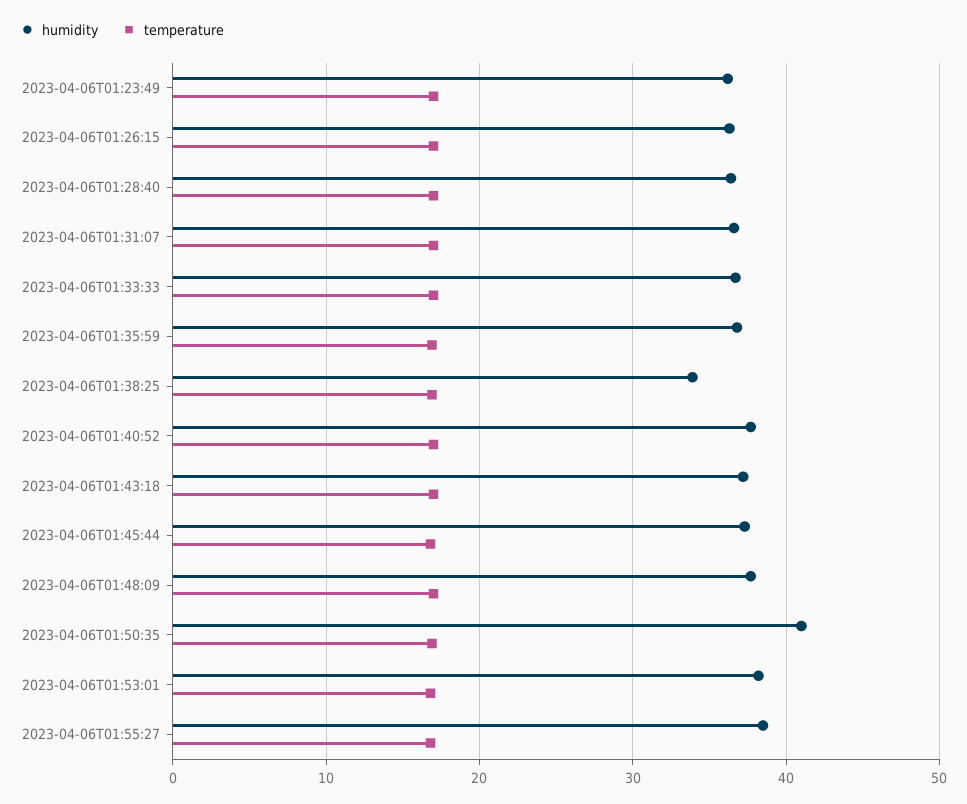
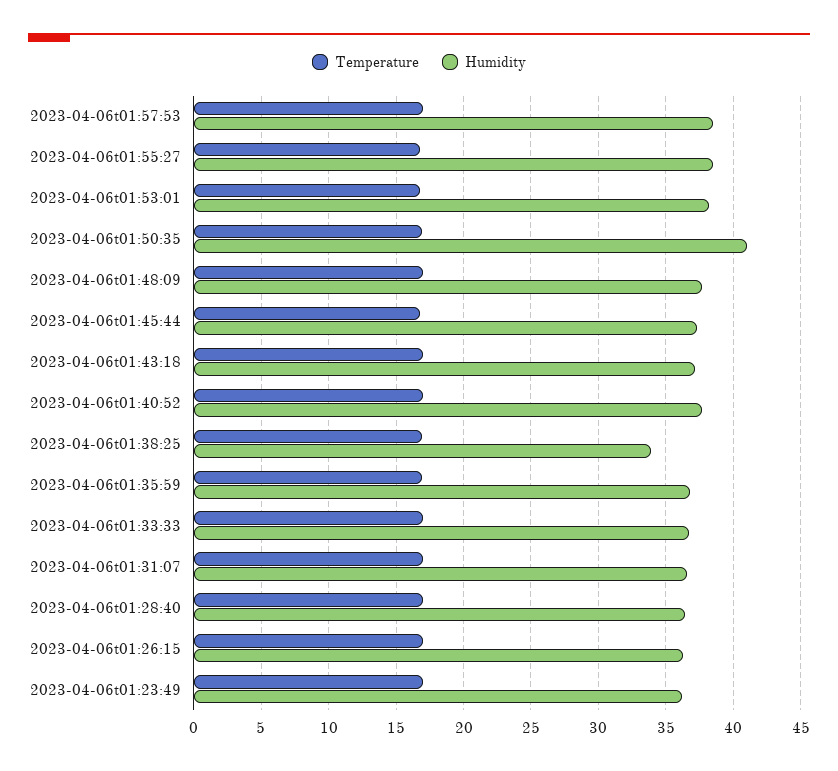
temperature, 2023-04-06t01:57:53: none -> 17
humidity, 2023-04-06t01:57:53: none -> 38.5

